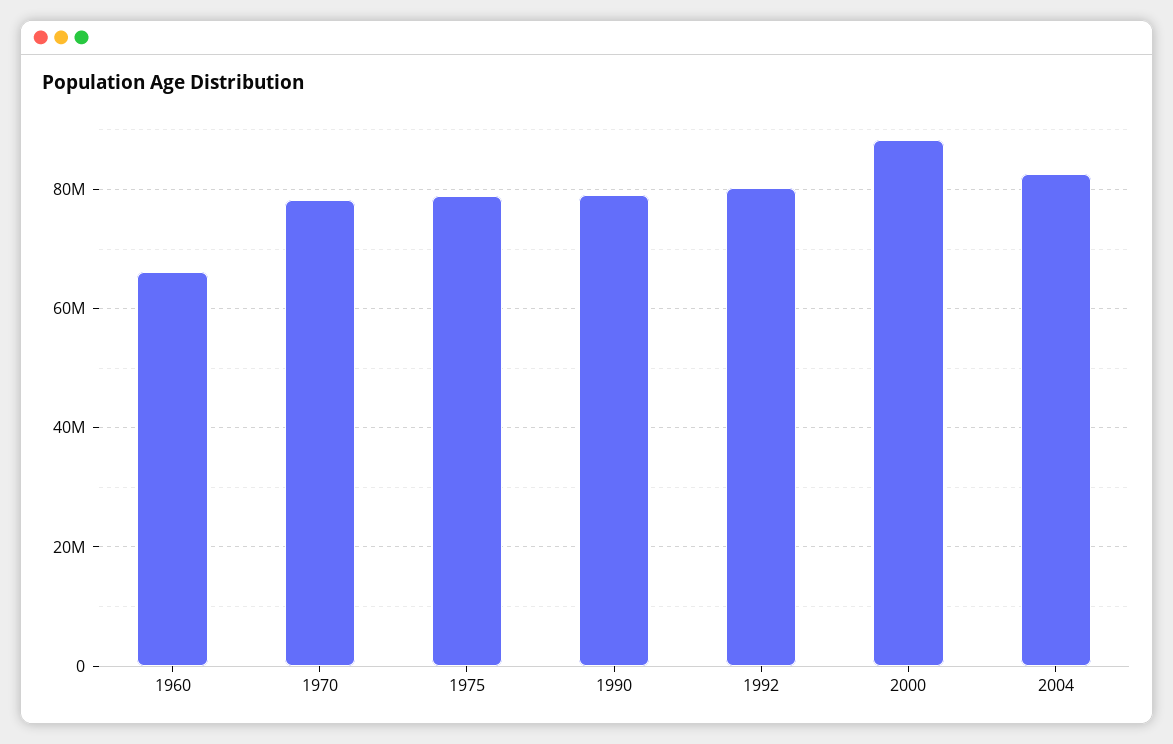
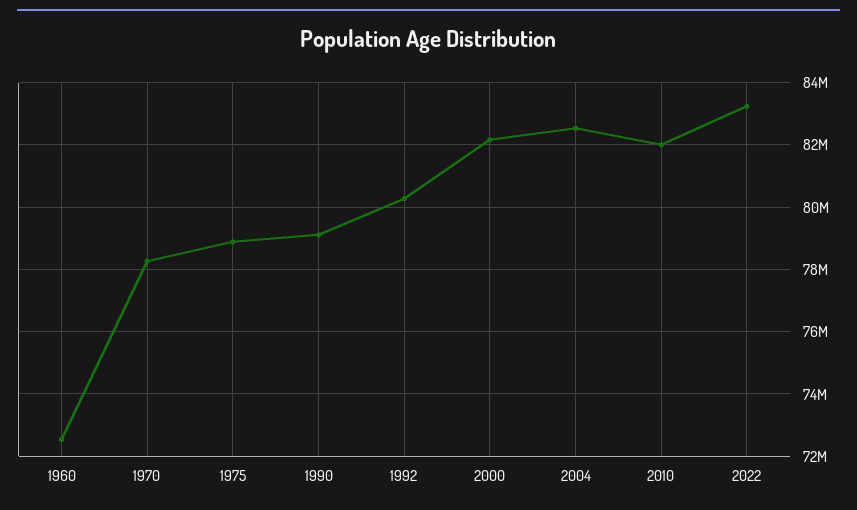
1960: 66000000 -> 72600000
2000: 88000000 -> 82200000
2010: none -> 82000000
2022: none -> 83200000

